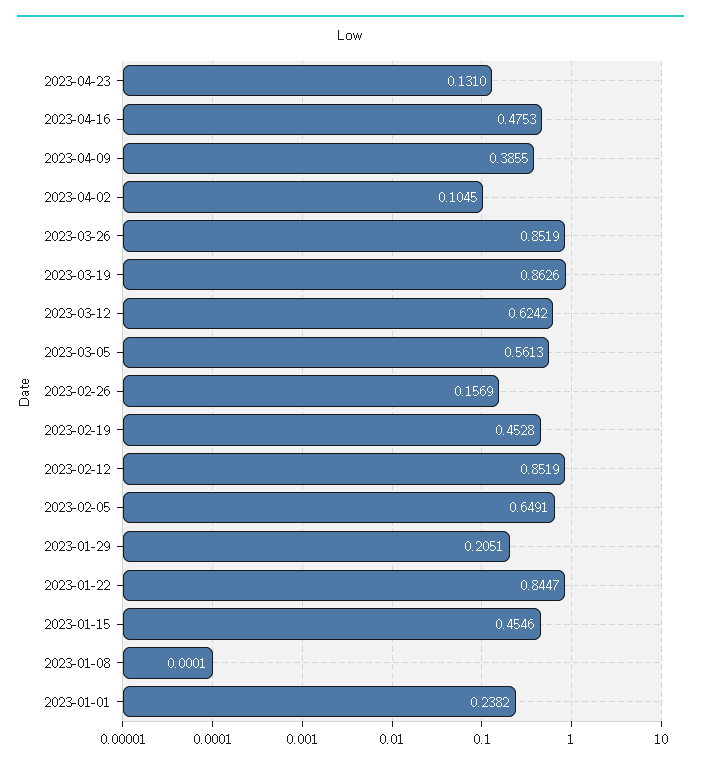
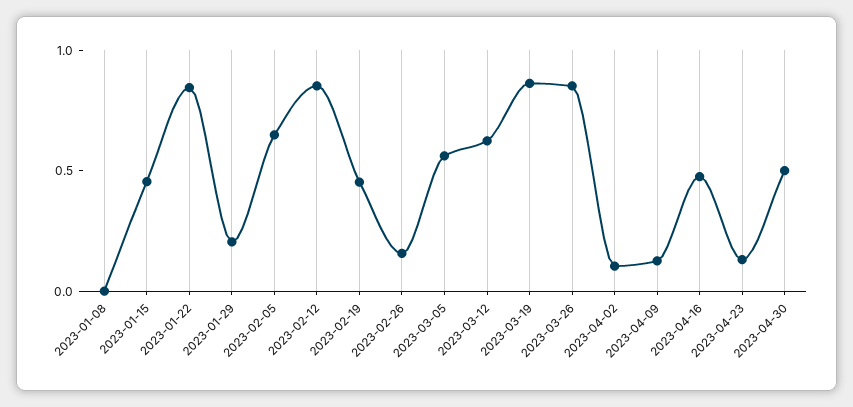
2023-04-09: 0.3855 -> 0.1
2023-01-01: 0.2382 -> none
2023-04-30: none -> 0.5

